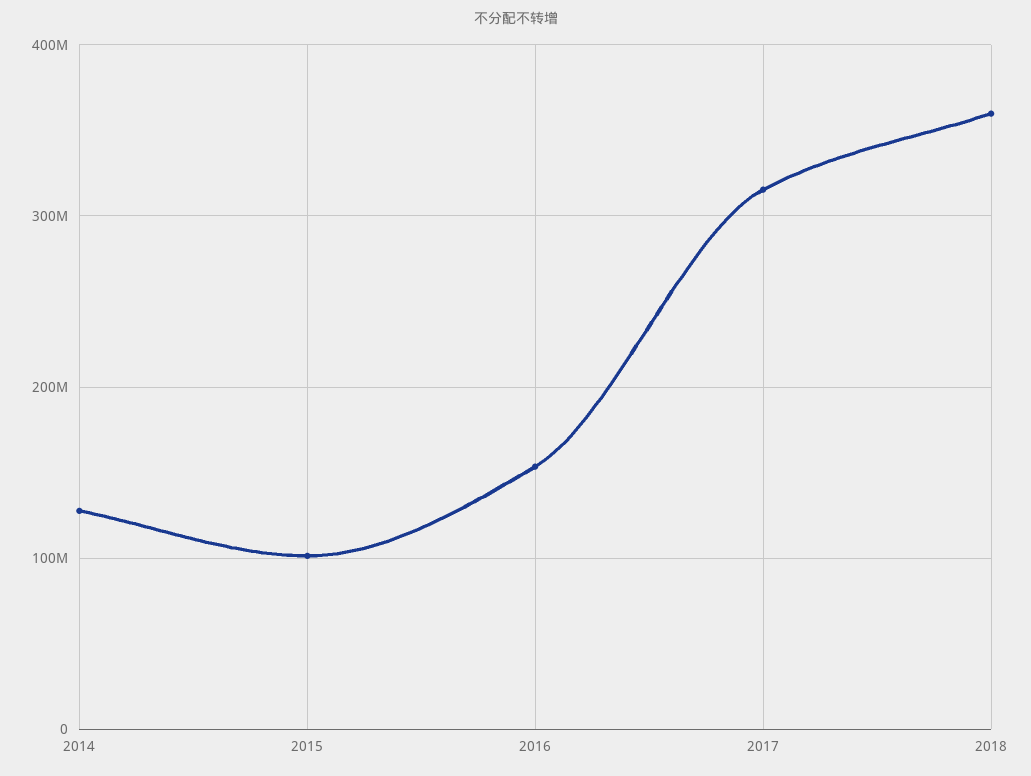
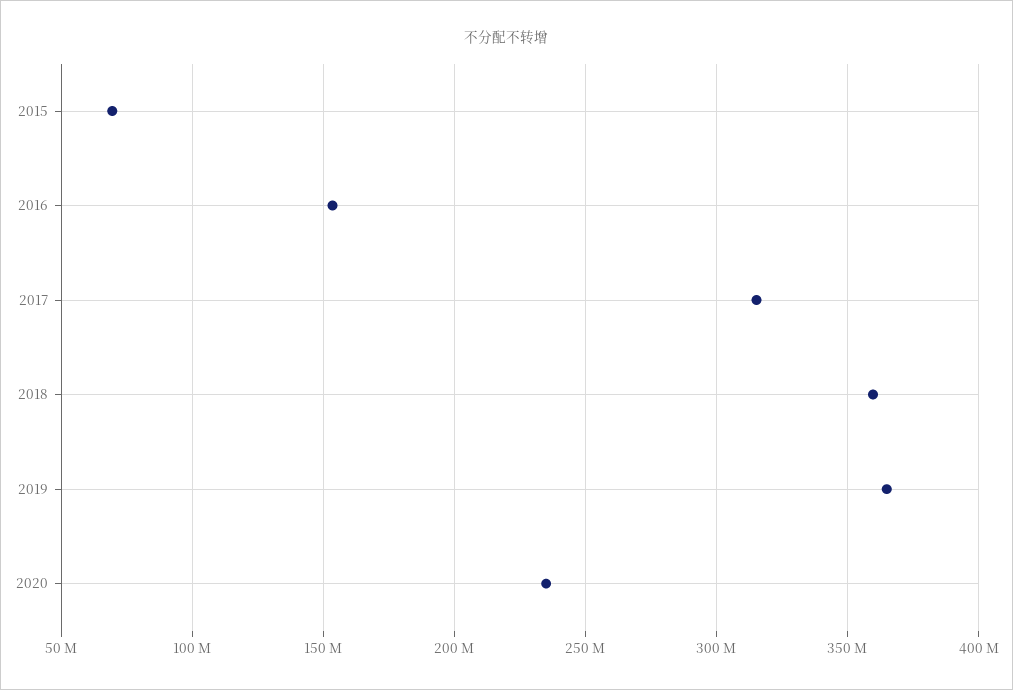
2014: 130000000 -> none
2015: 100000000 -> 70000000
2019: none -> 365000000
2020: none -> 235000000

